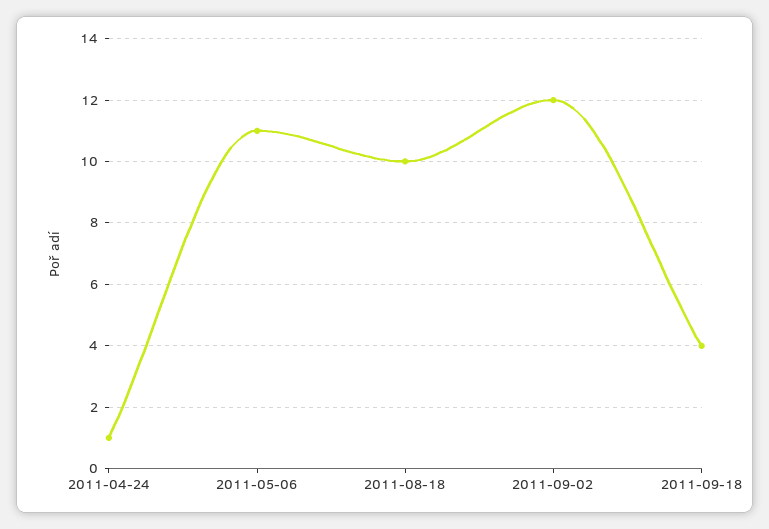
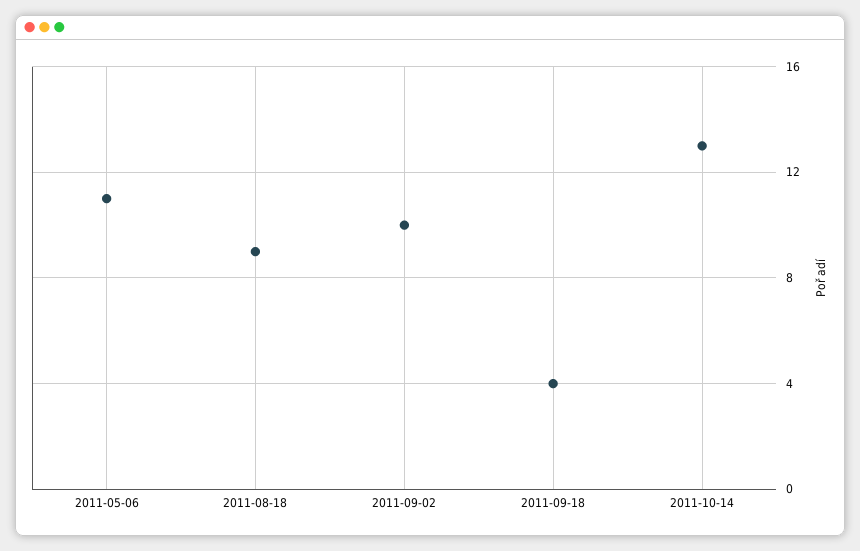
2011-04-24: 1 -> none
2011-08-18: 10 -> 9
2011-09-02: 12 -> 10
2011-10-14: none -> 13

